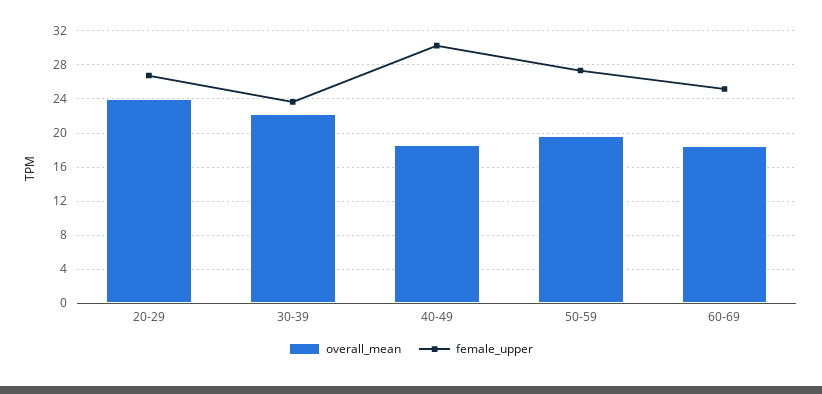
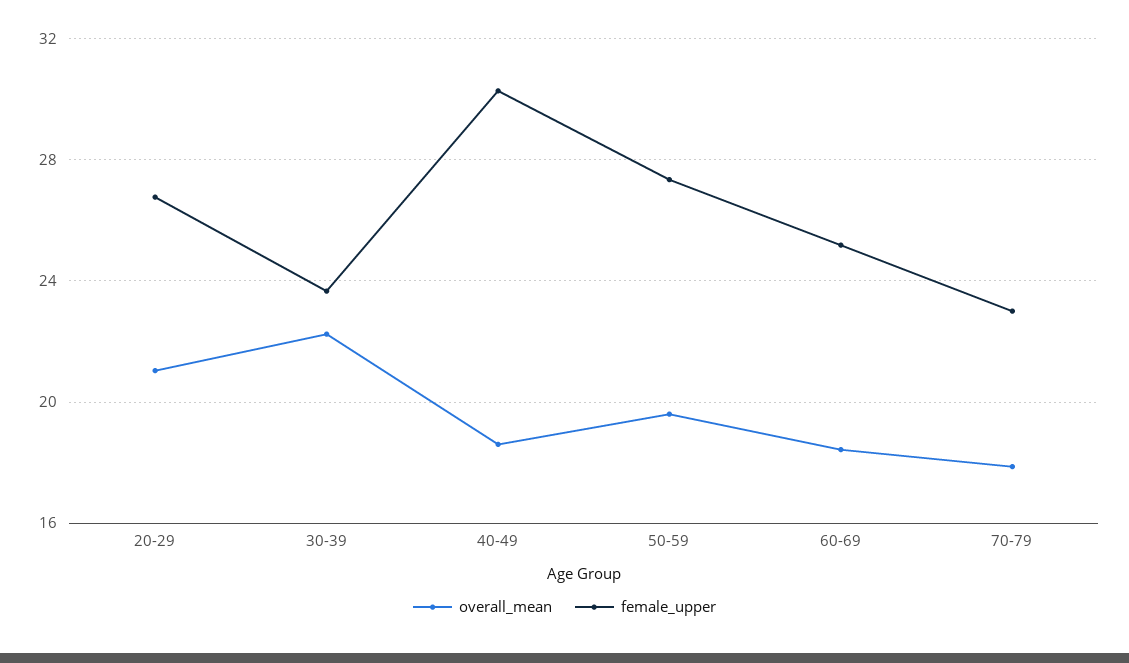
overall_mean, 20-29: 24 -> 21
overall_mean, 70-79: none -> 18
female_upper, 70-79: none -> 23

